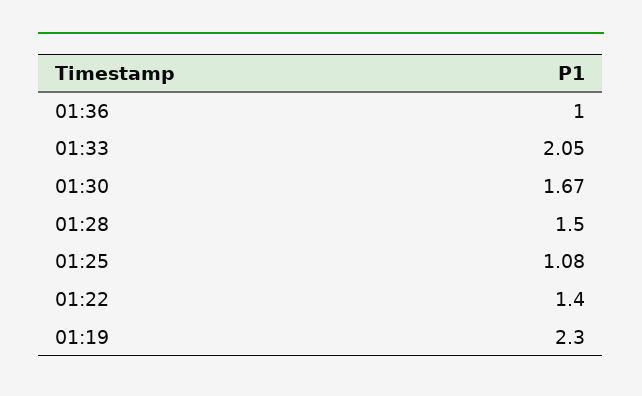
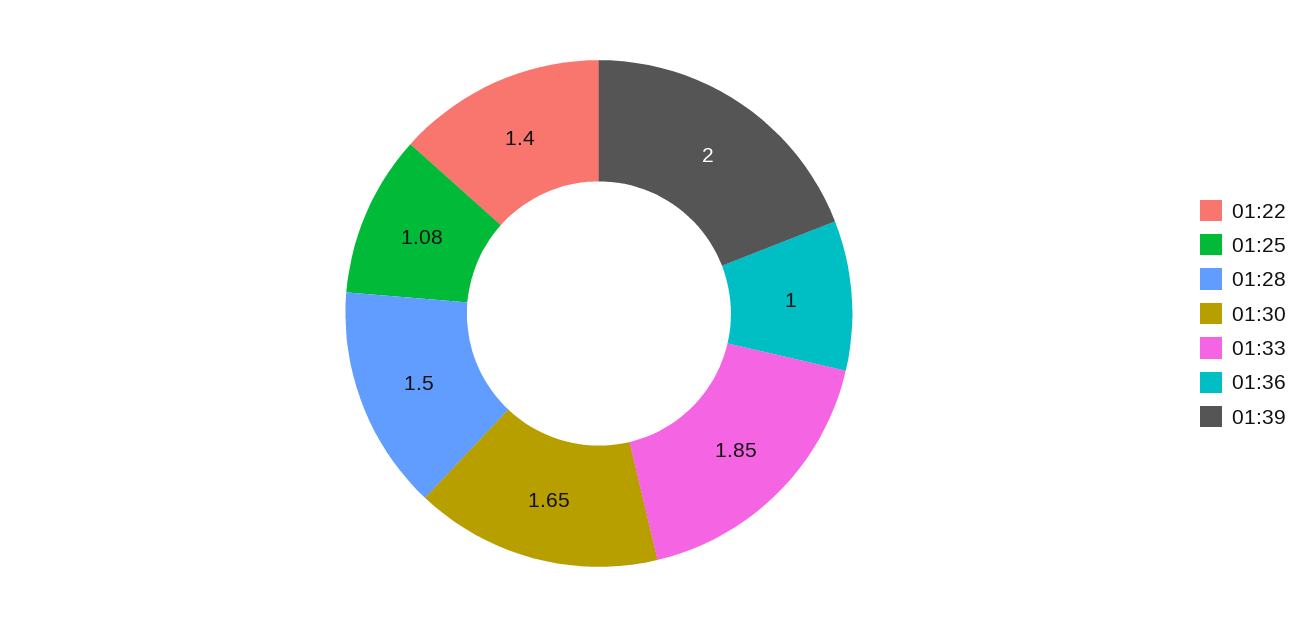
01:33: 2.05 -> 1.85
01:30: 1.67 -> 1.65
01:19: 2.3 -> none
01:39: none -> 2

